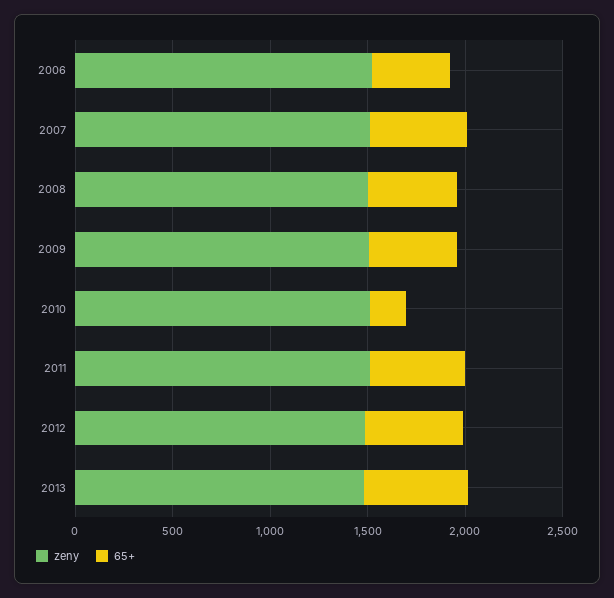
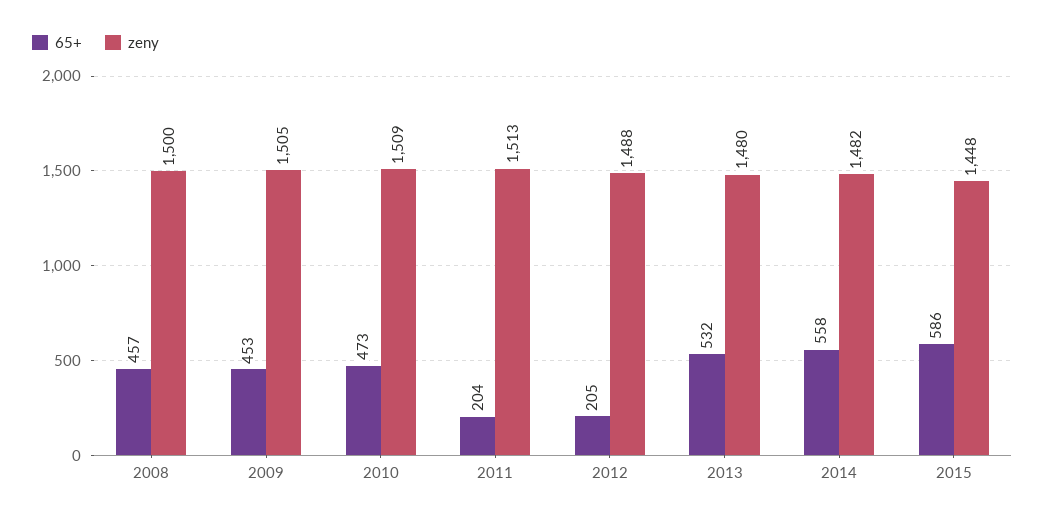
zeny, 2006: 1500 -> none
65+, 2006: 400 -> none
zeny, 2007: 1500 -> none
65+, 2007: 500 -> none
65+, 2010: 200 -> 473
65+, 2011: 500 -> 204
65+, 2012: 500 -> 205
65+, 2014: none -> 558
zeny, 2014: none -> 1482
65+, 2015: none -> 586
zeny, 2015: none -> 1448

